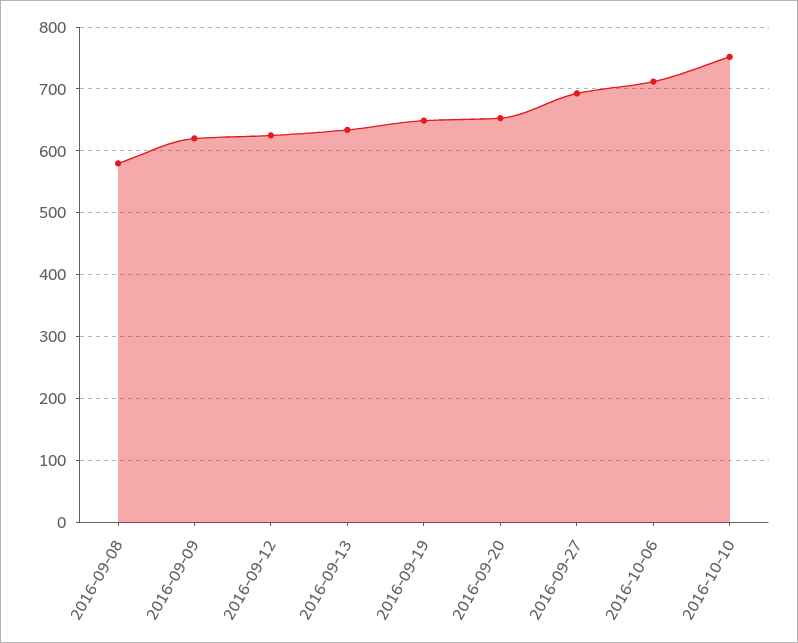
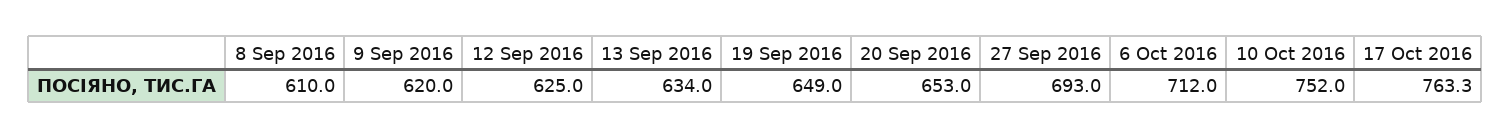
2016-09-08: 580 -> 610
17 Oct 2016: none -> 763.3

